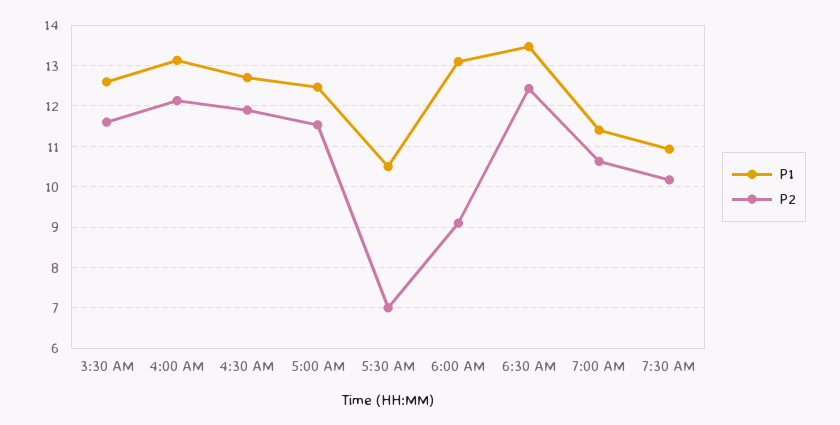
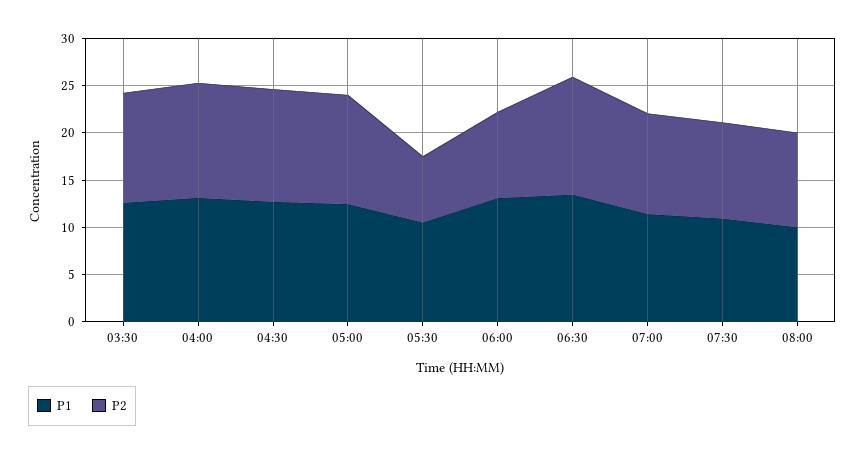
P1, 08:00: none -> 10
P2, 08:00: none -> 10

